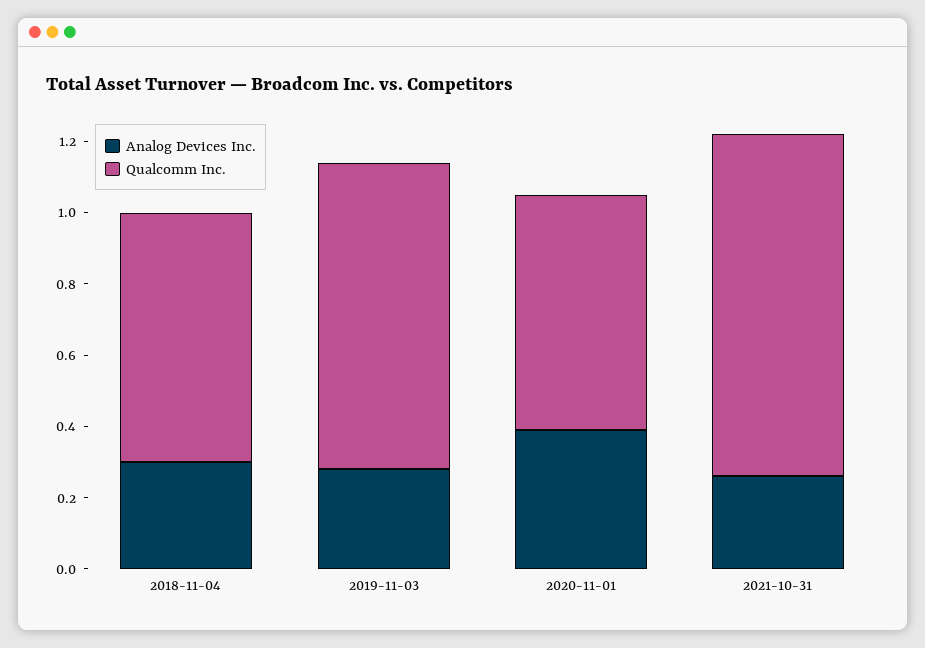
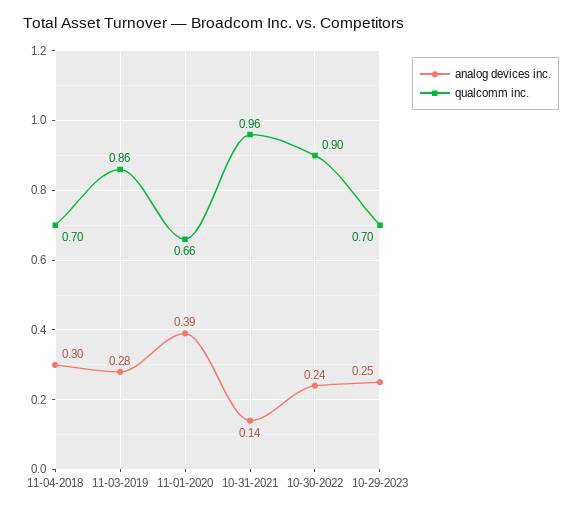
Analog Devices Inc., 2021-10-31: 0.25 -> 0.14
Analog Devices Inc., 10-30-2022: none -> 0.24
Qualcomm Inc., 10-30-2022: none -> 0.9
Analog Devices Inc., 10-29-2023: none -> 0.25
Qualcomm Inc., 10-29-2023: none -> 0.7

